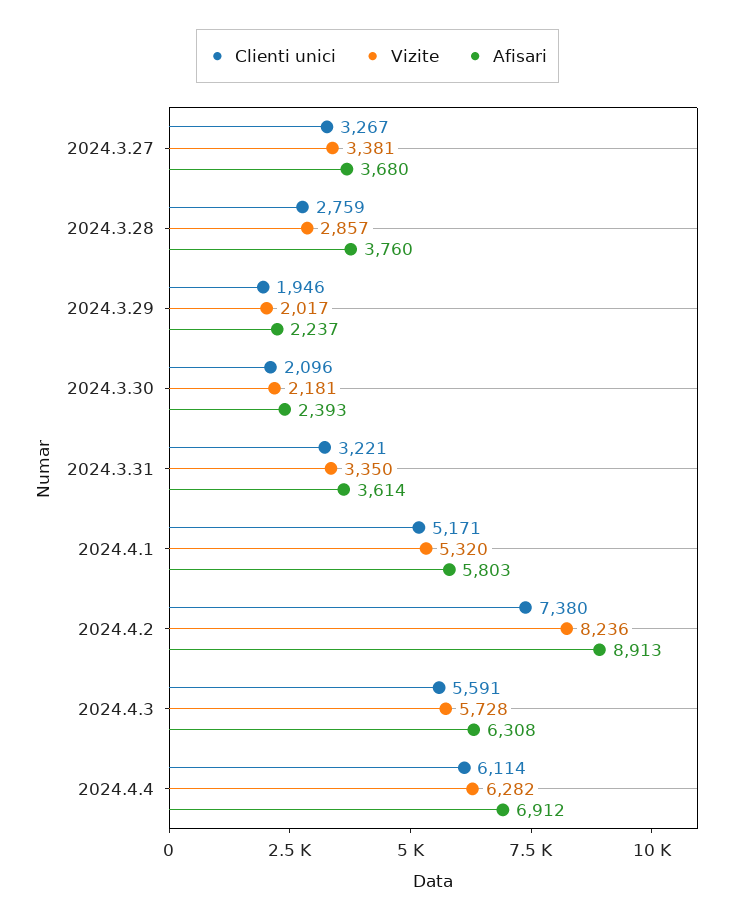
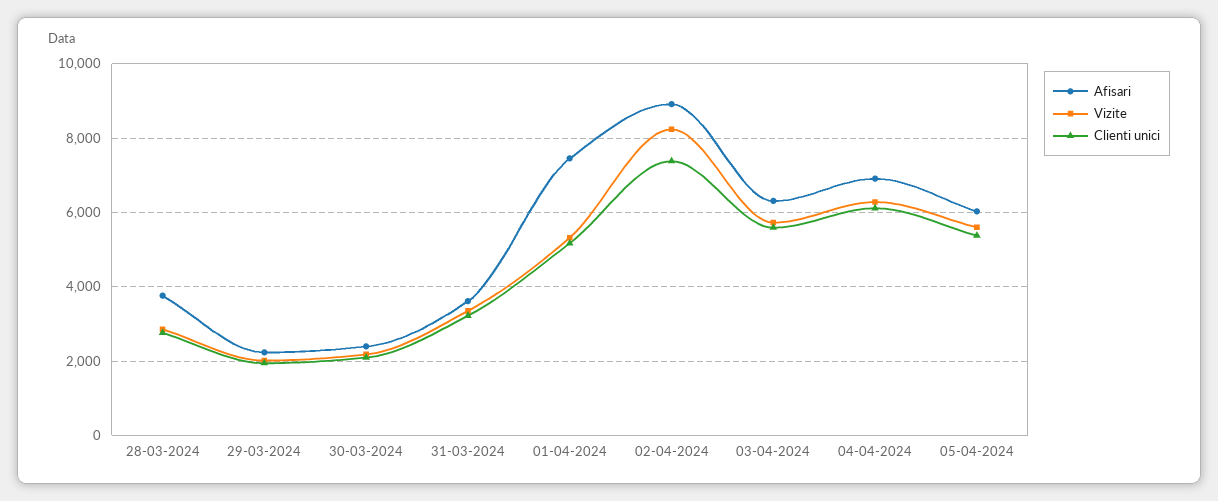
Clienti unici, 2024.3.27: 3267 -> none
Vizite, 2024.3.27: 3381 -> none
Afisari, 2024.3.27: 3680 -> none
Afisari, 2024.4.1: 5803 -> 7400
Afisari, 05-04-2024: none -> 6000
Vizite, 05-04-2024: none -> 5600
Clienti unici, 05-04-2024: none -> 5400

